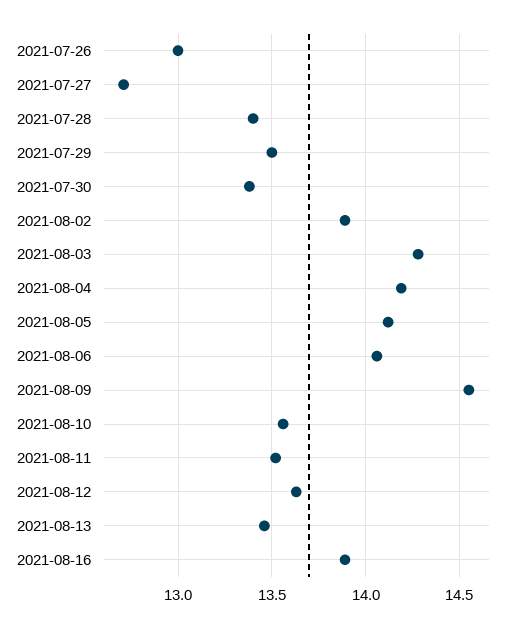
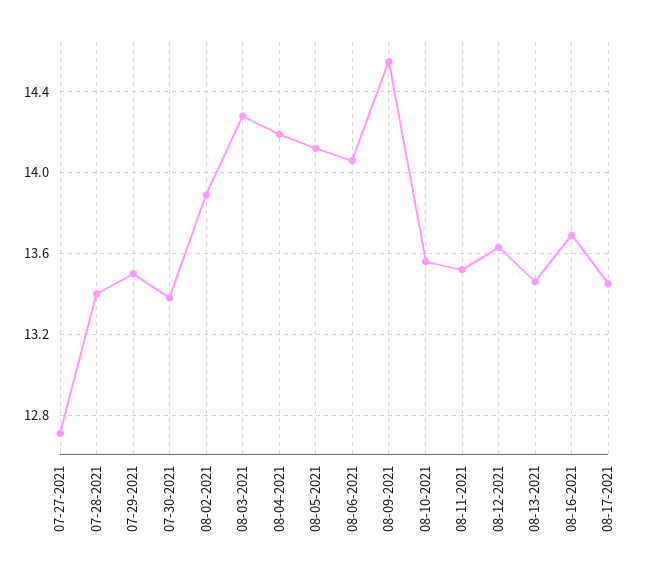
2021-07-26: 13 -> none
2021-08-16: 13.9 -> 13.7
08-17-2021: none -> 13.45

